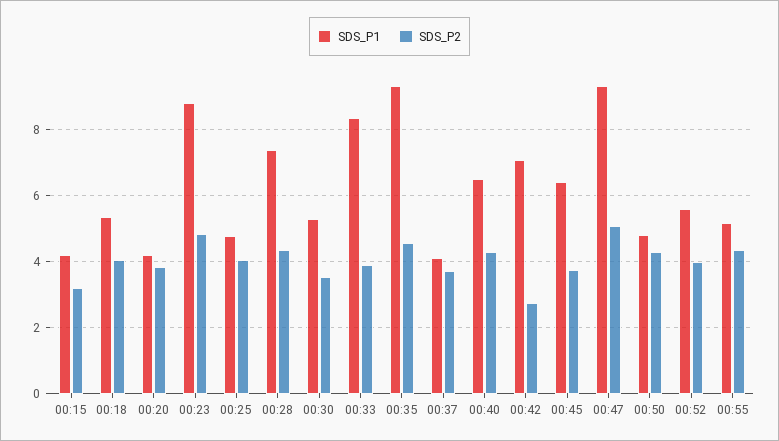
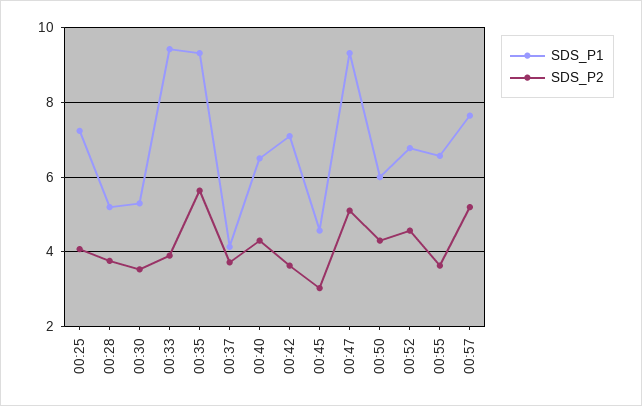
SDS_P1, 00:15: 4.2 -> none
SDS_P2, 00:15: 3.2 -> none
SDS_P1, 00:18: 5.4 -> none
SDS_P2, 00:18: 4 -> none
SDS_P1, 00:20: 4.2 -> none
SDS_P2, 00:20: 3.8 -> none
SDS_P1, 00:23: 8.8 -> none
SDS_P2, 00:23: 4.8 -> none
SDS_P1, 00:25: 4.8 -> 7.2
SDS_P1, 00:28: 7.4 -> 5.2
SDS_P2, 00:28: 4.4 -> 3.8
SDS_P1, 00:33: 8.4 -> 9.4
SDS_P2, 00:35: 4.6 -> 5.6
SDS_P2, 00:42: 2.8 -> 3.6
SDS_P1, 00:45: 6.4 -> 4.6
SDS_P2, 00:45: 3.8 -> 3
SDS_P1, 00:50: 4.8 -> 6
SDS_P1, 00:52: 5.6 -> 6.8
SDS_P2, 00:52: 4 -> 4.6
SDS_P1, 00:55: 5.2 -> 6.6
SDS_P2, 00:55: 4.4 -> 3.6
SDS_P1, 00:57: none -> 7.6
SDS_P2, 00:57: none -> 5.2

